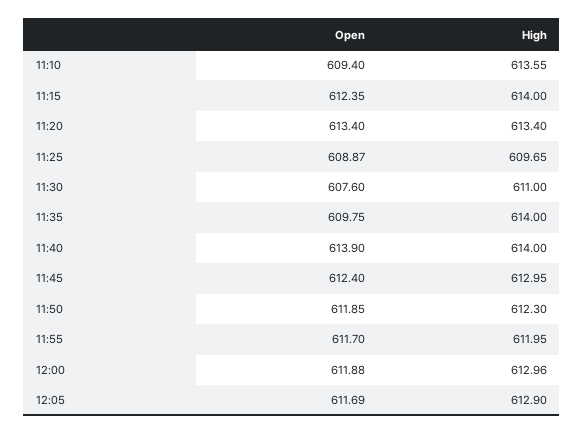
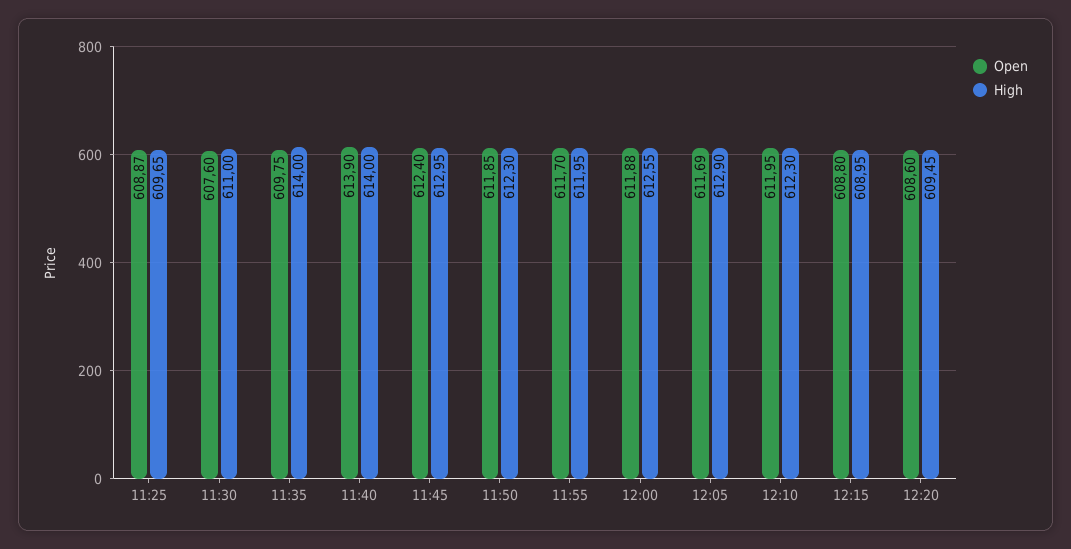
Open, 11:10: 609.4 -> none
High, 11:10: 613.55 -> none
Open, 11:15: 612.35 -> none
High, 11:15: 614 -> none
Open, 11:20: 613.4 -> none
High, 11:20: 613.4 -> none
High, 12:00: 612.96 -> 612.55
Open, 12:10: none -> 611.95
High, 12:10: none -> 612.3
Open, 12:15: none -> 608.8
High, 12:15: none -> 608.95
Open, 12:20: none -> 608.6
High, 12:20: none -> 609.45

